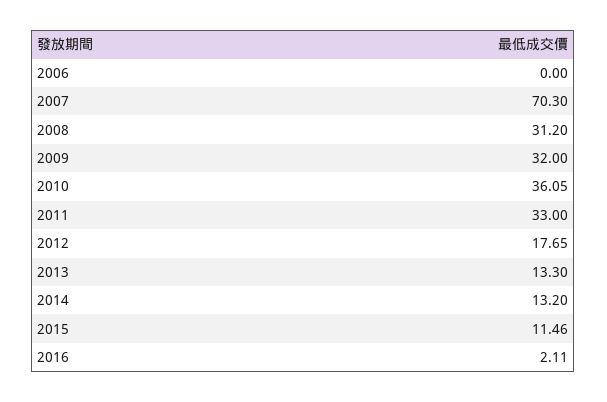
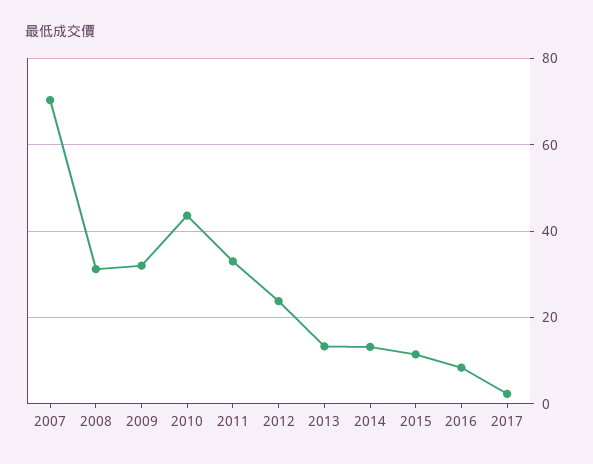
2006: 0 -> none
2010: 36.05 -> 44
2012: 17.65 -> 24
2016: 2.11 -> 8
2017: none -> 2

